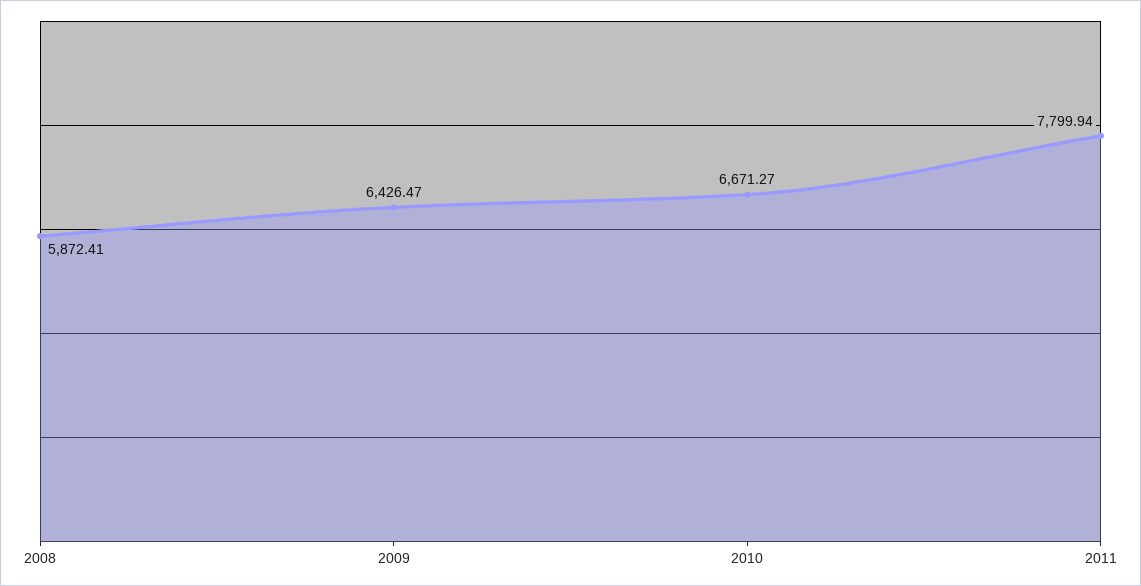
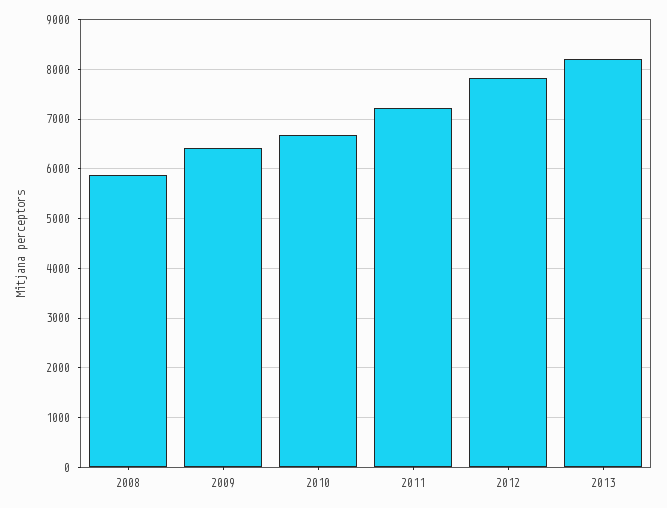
2011: 7799.94 -> 7200
2012: none -> 7800
2013: none -> 8200

